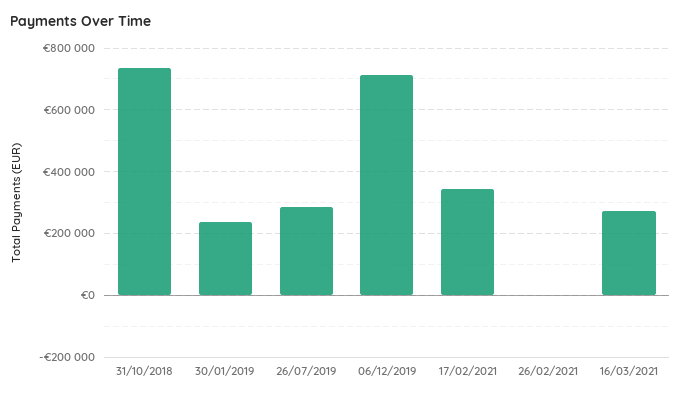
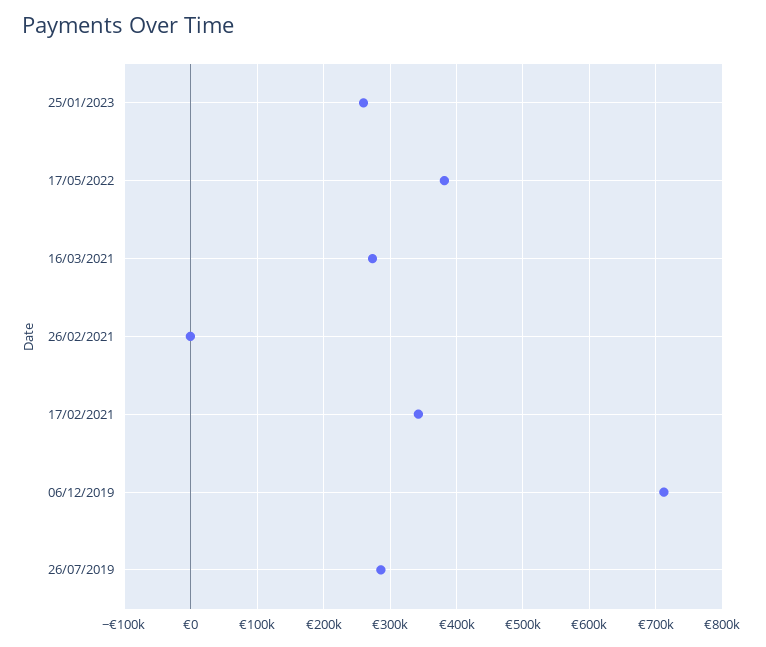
31/10/2018: 740000 -> none
30/01/2019: 240000 -> none
25/01/2023: none -> 260000
17/05/2022: none -> 380000

